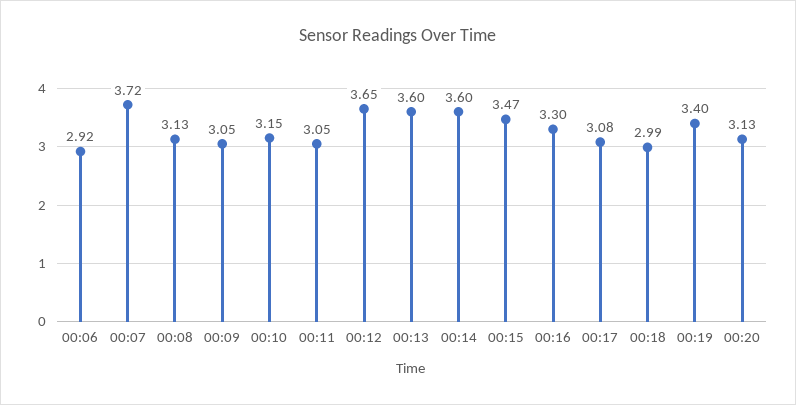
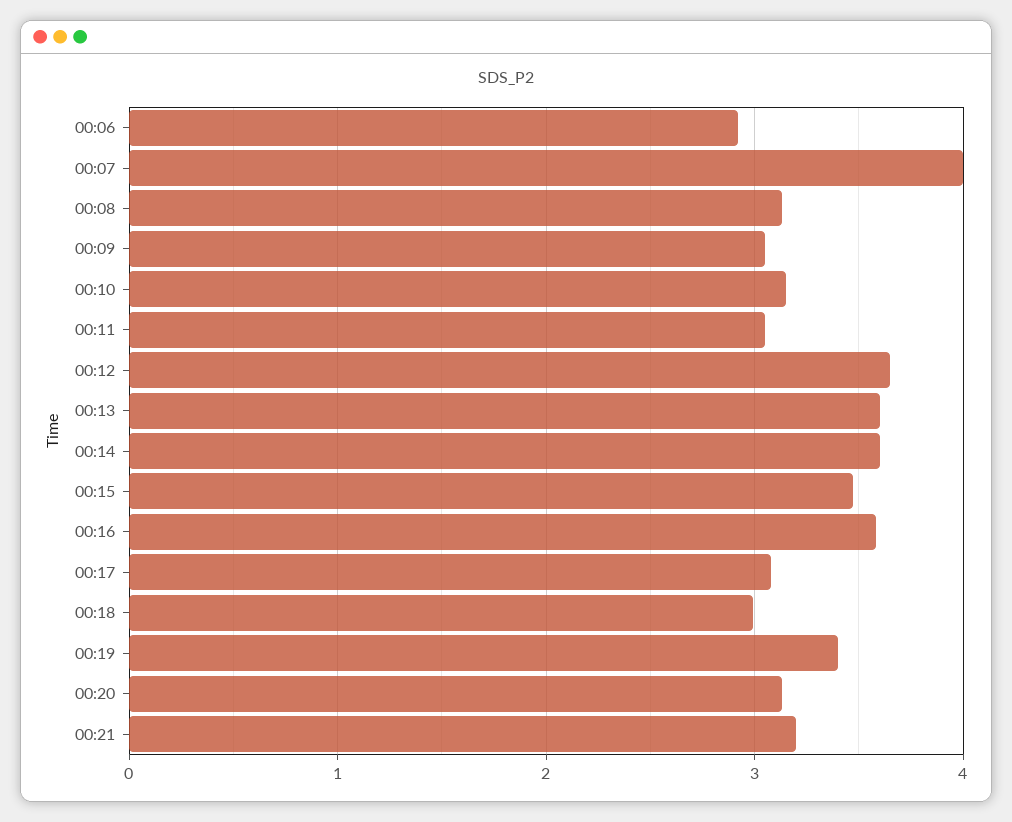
00:07: 3.72 -> 4
00:16: 3.3 -> 3.6
00:21: none -> 3.2

